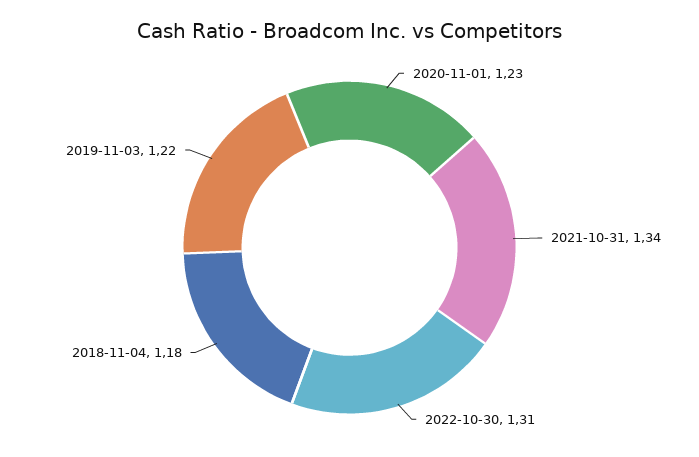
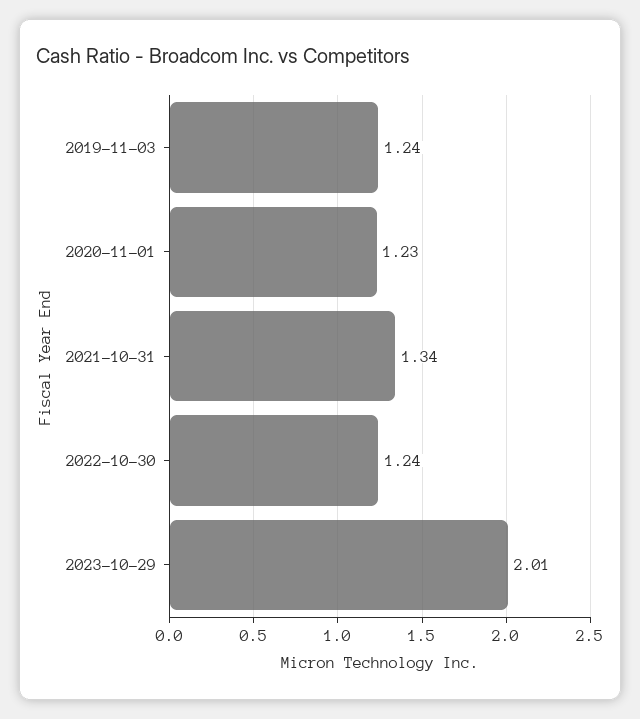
2022-10-30: 1.31 -> 1.24
2018-11-04: 1.18 -> none
2019-11-03: 1.22 -> 1.24
2023-10-29: none -> 2.01

